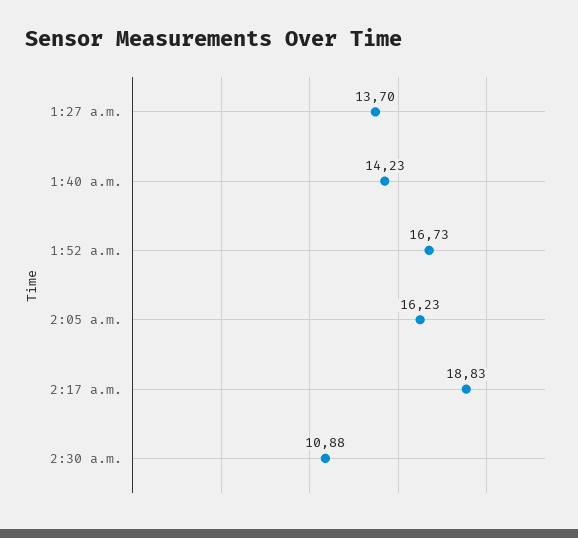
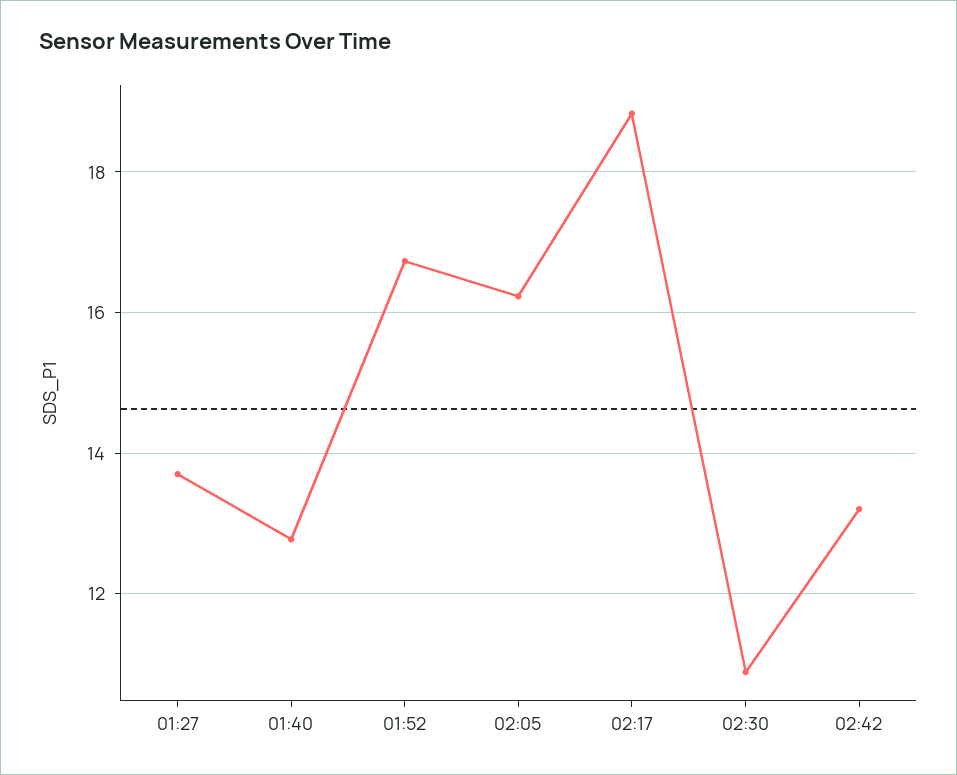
1:40 a.m.: 14.23 -> 12.8
02:42: none -> 13.2

